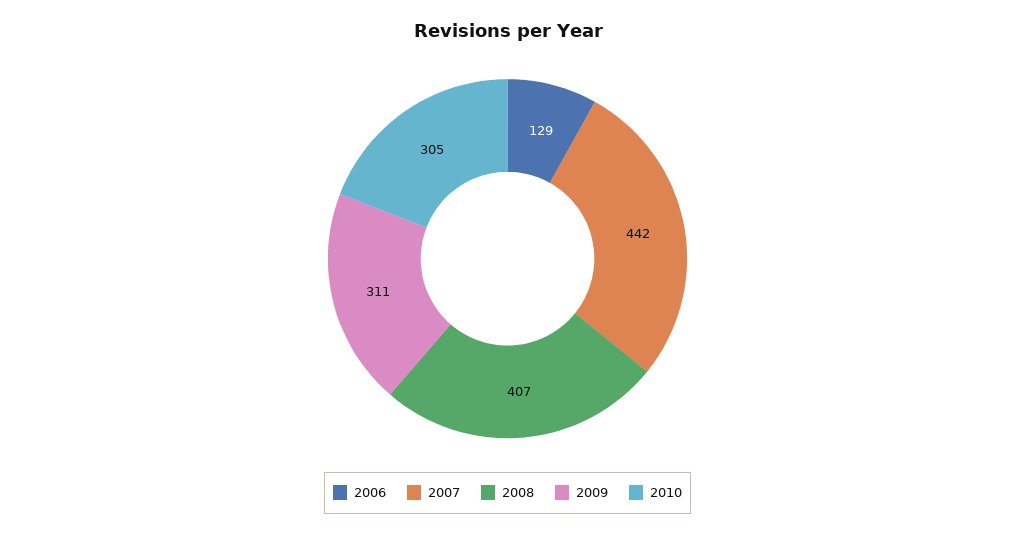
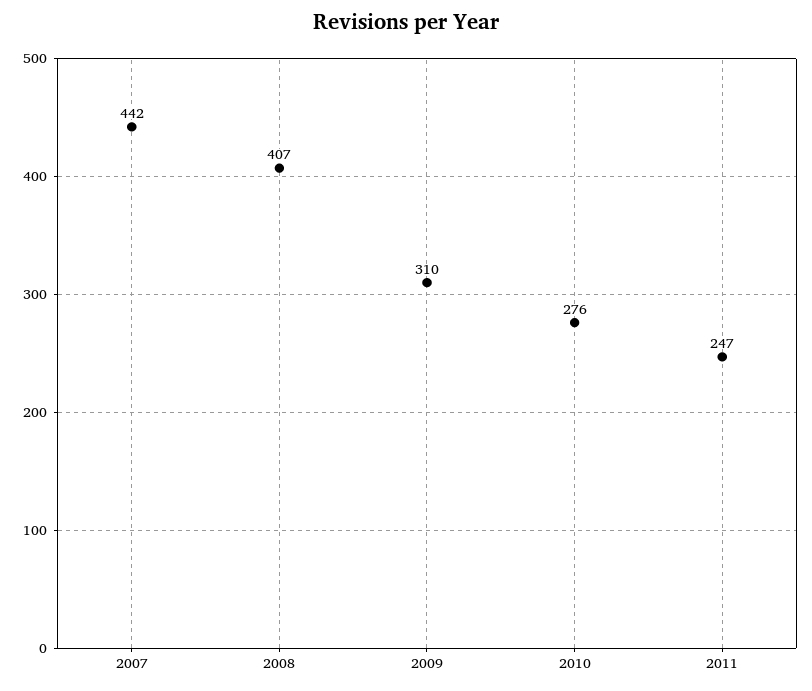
2006: 129 -> none
2009: 311 -> 310
2010: 305 -> 276
2011: none -> 247

